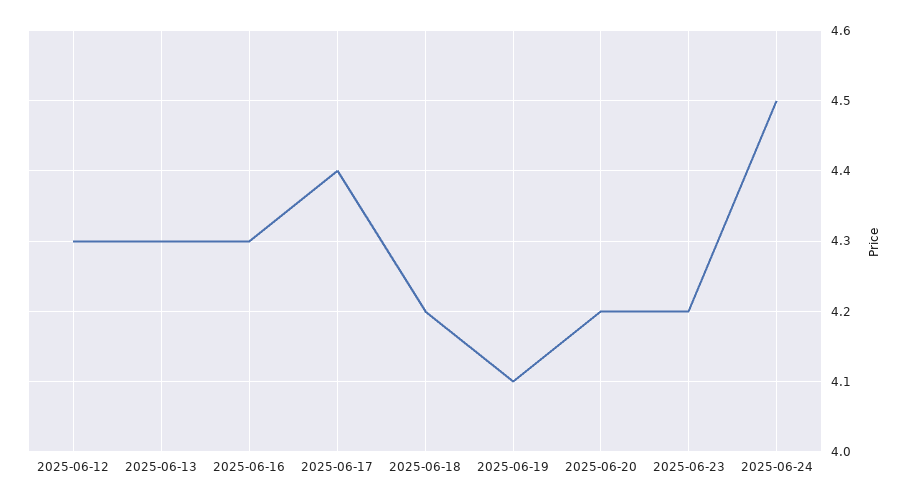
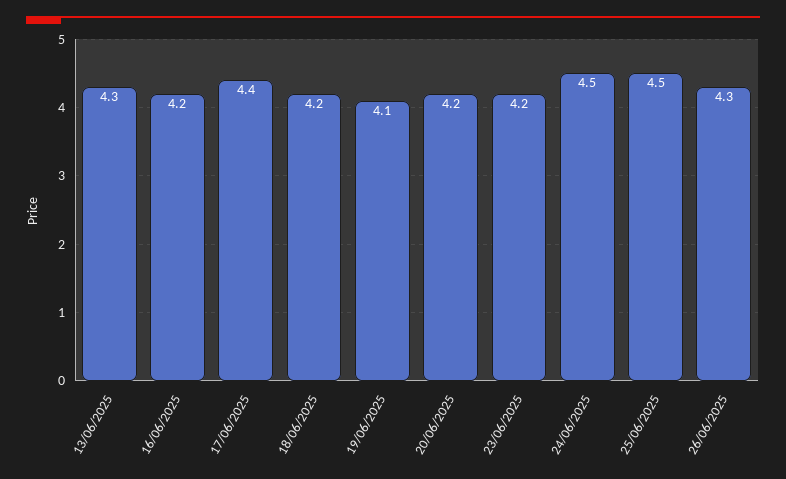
2025-06-12: 4.3 -> none
2025-06-16: 4.3 -> 4.2
25/06/2025: none -> 4.5
26/06/2025: none -> 4.3

